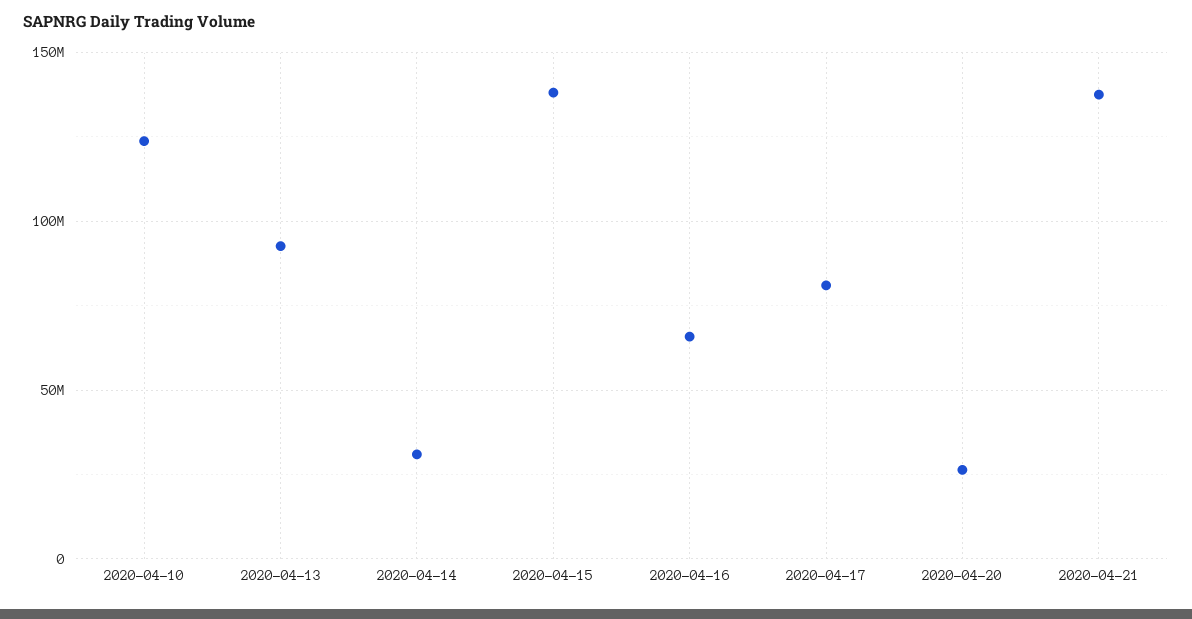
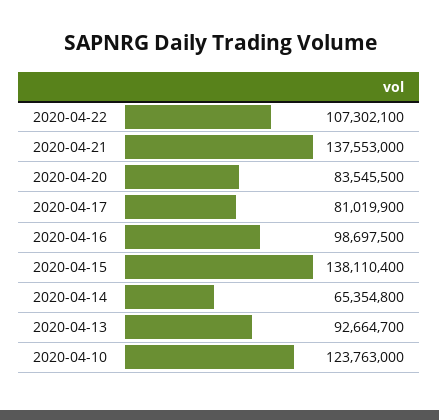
2020-04-14: 30000000 -> 65354800
2020-04-16: 65000000 -> 98697500
2020-04-20: 25000000 -> 83545500
2020-04-22: none -> 107302100

